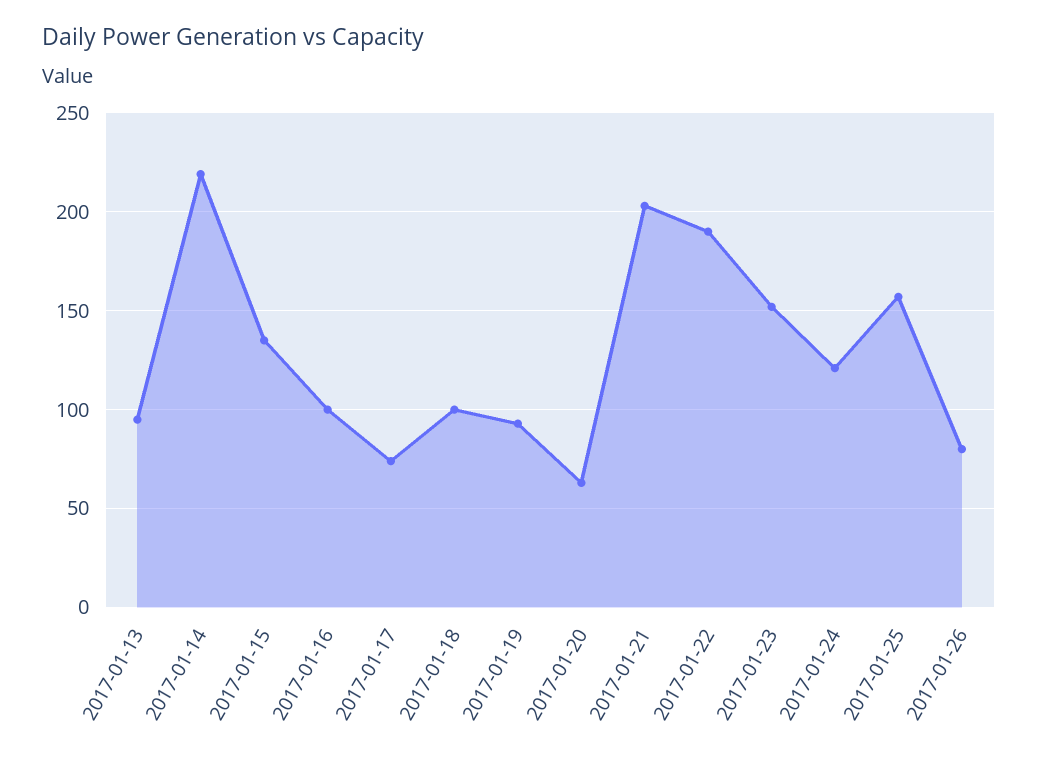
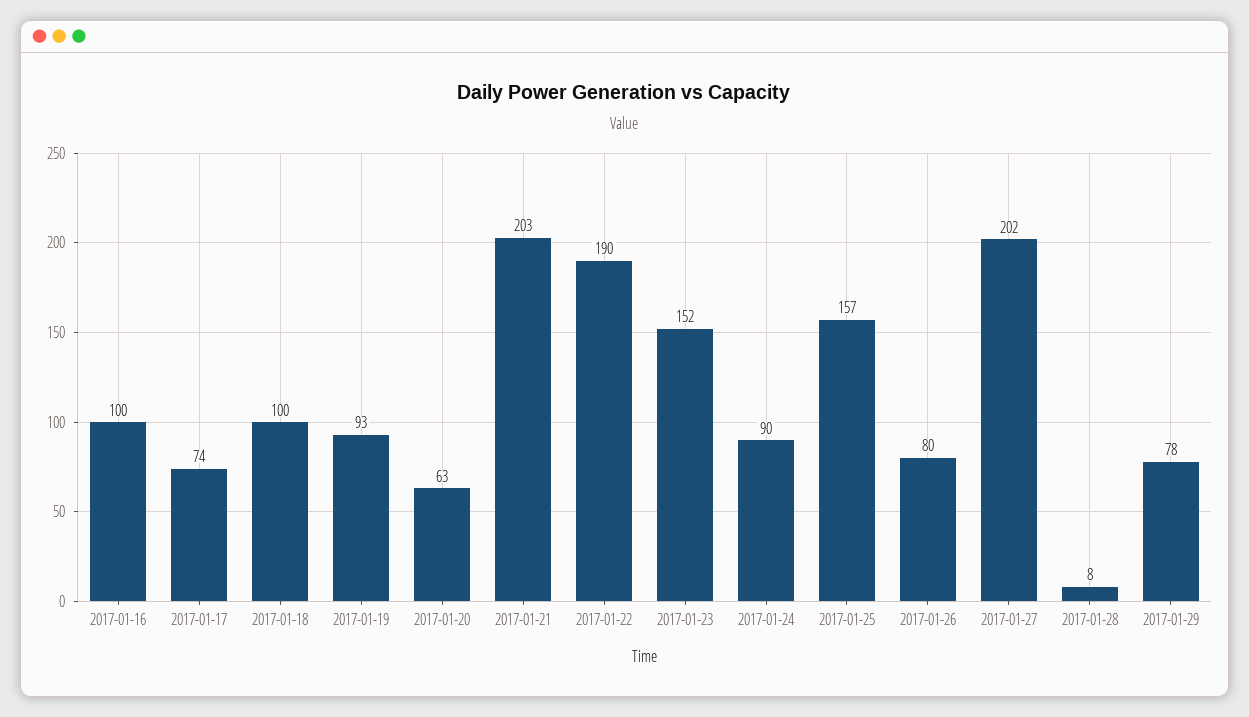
2017-01-13: 95 -> none
2017-01-14: 220 -> none
2017-01-15: 135 -> none
2017-01-24: 120 -> 90
2017-01-27: none -> 202
2017-01-28: none -> 8
2017-01-29: none -> 78

